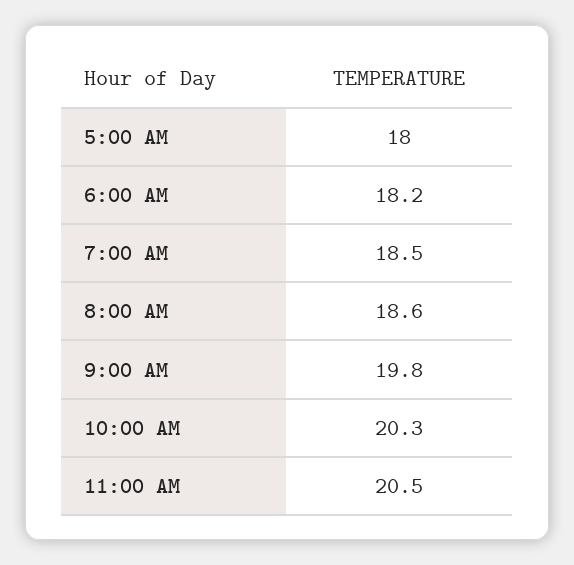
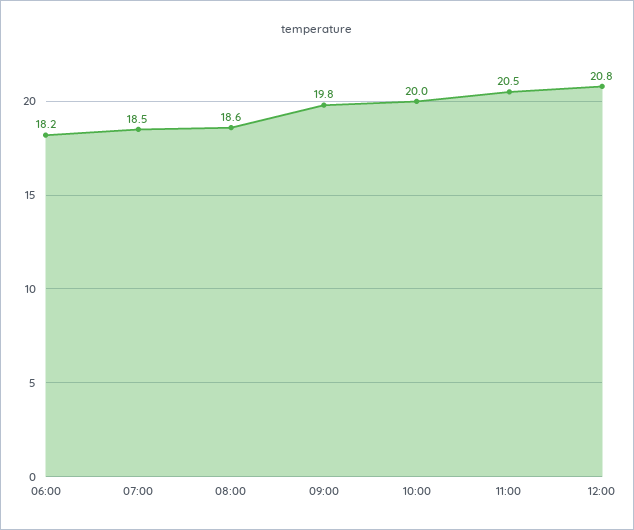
5:00 AM: 18 -> none
10:00 AM: 20.3 -> 20
12:00: none -> 20.8

